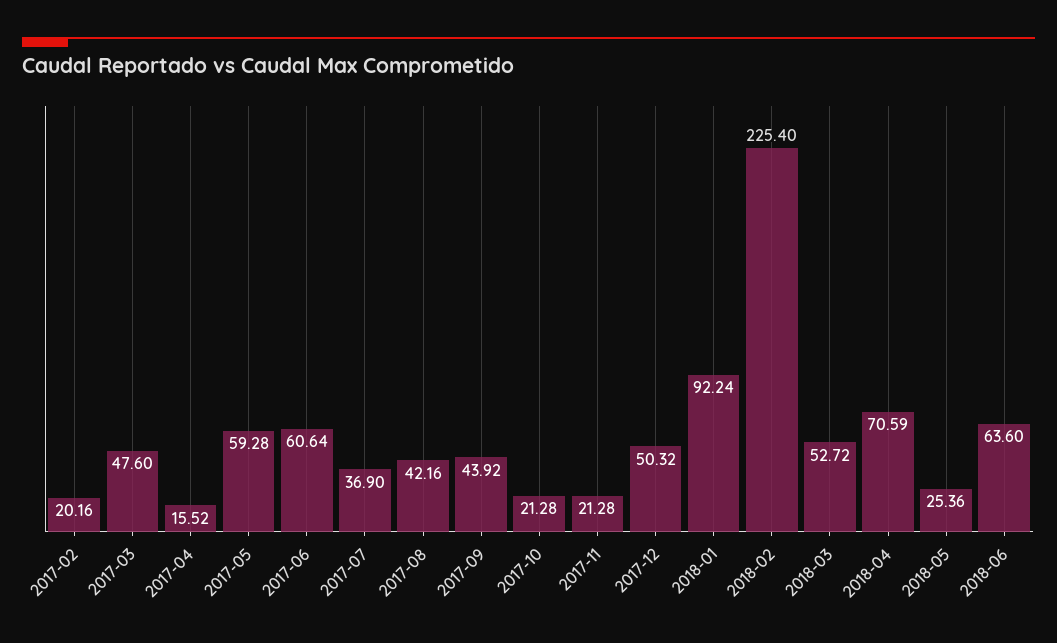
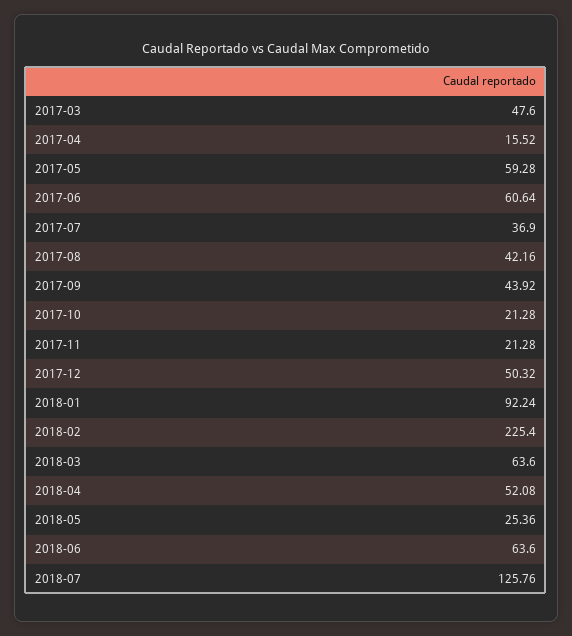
2017-02: 20.16 -> none
2018-03: 52.72 -> 63.6
2018-04: 70.59 -> 52.08
2018-07: none -> 125.76

